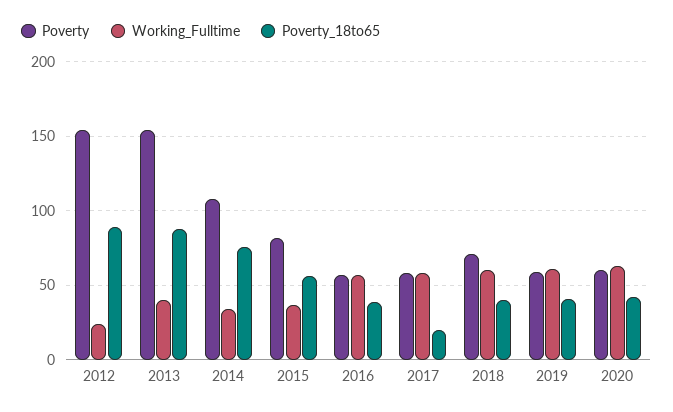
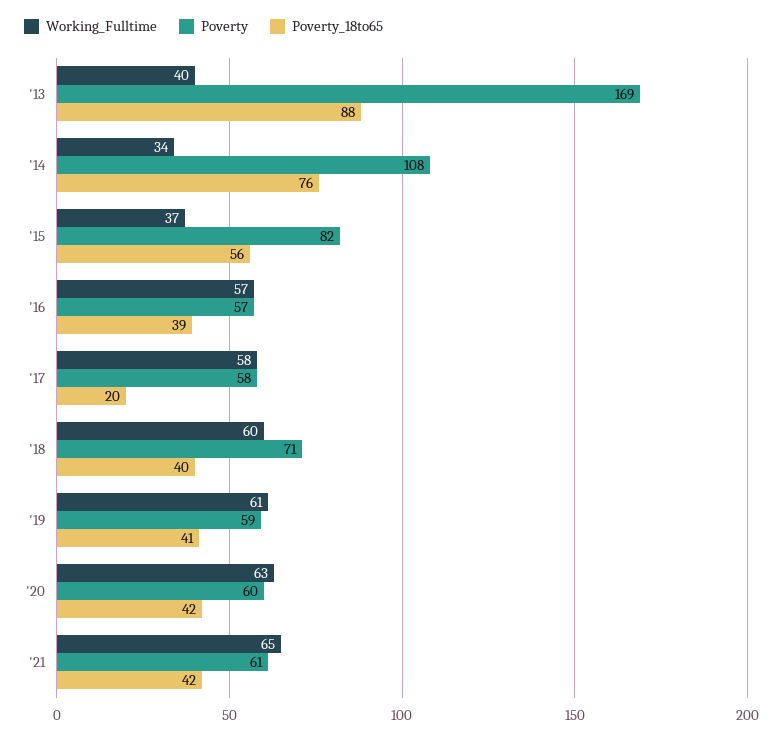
Poverty, 2012: 155 -> none
Working_Fulltime, 2012: 25 -> none
Poverty_18to65, 2012: 90 -> none
Poverty, 2013: 155 -> 169
Working_Fulltime, '21: none -> 65
Poverty, '21: none -> 61
Poverty_18to65, '21: none -> 42

